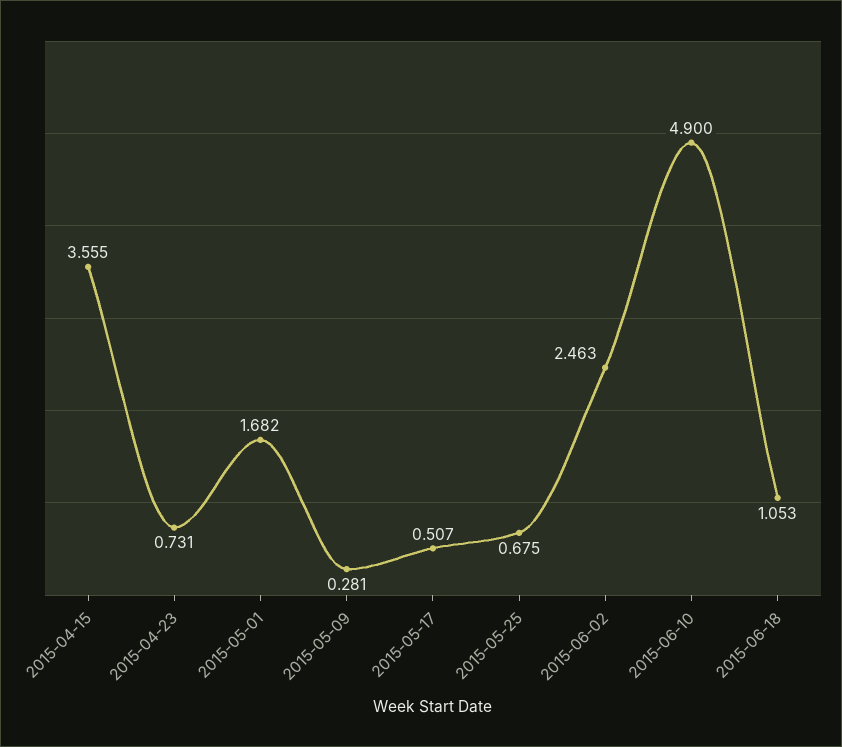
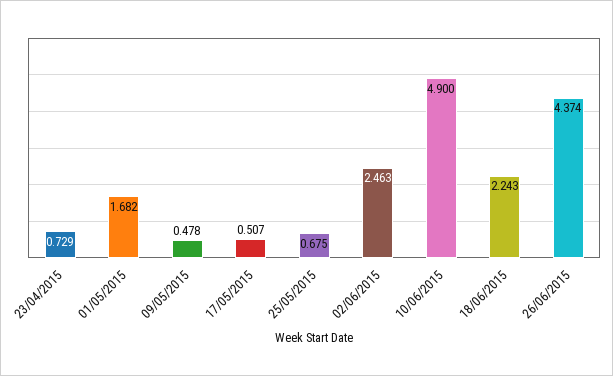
2015-04-15: 3.555 -> none
2015-04-23: 0.731 -> 0.729
2015-05-09: 0.281 -> 0.478
2015-06-18: 1.053 -> 2.243
26/06/2015: none -> 4.374

